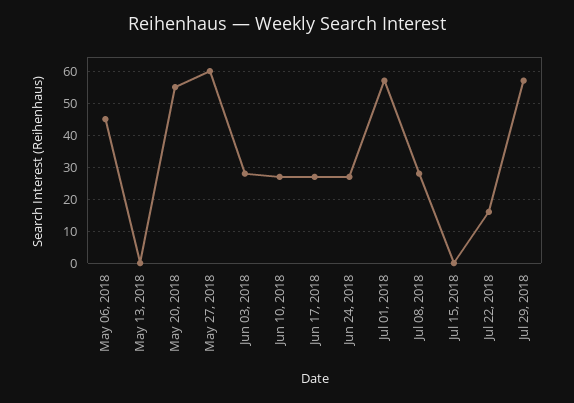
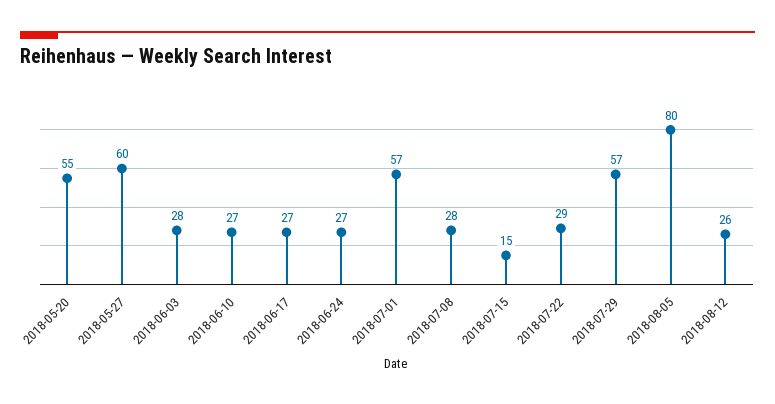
May 06, 2018: 45 -> none
May 13, 2018: 0 -> none
Jul 15, 2018: 0 -> 15
Jul 22, 2018: 15 -> 29
2018-08-05: none -> 80
2018-08-12: none -> 26

